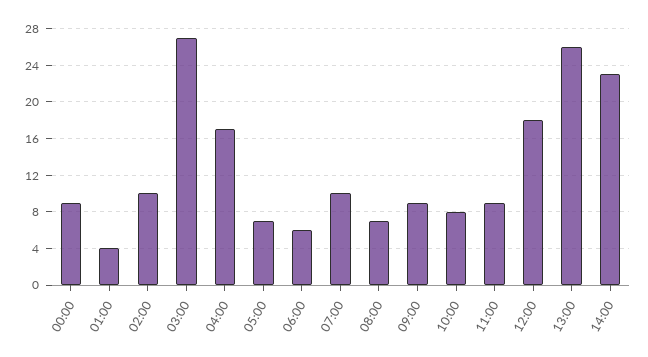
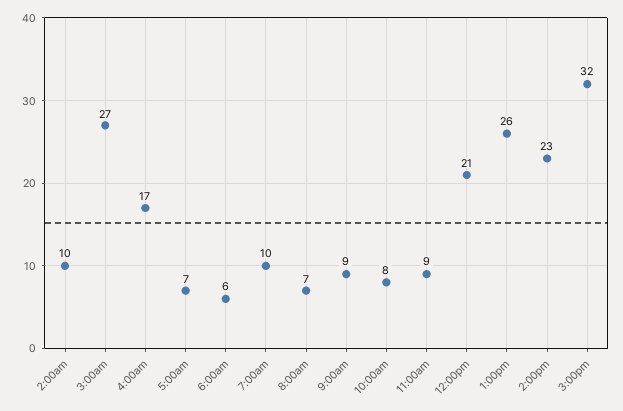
00:00: 9 -> none
01:00: 4 -> none
12:00: 18 -> 21
3:00pm: none -> 32

